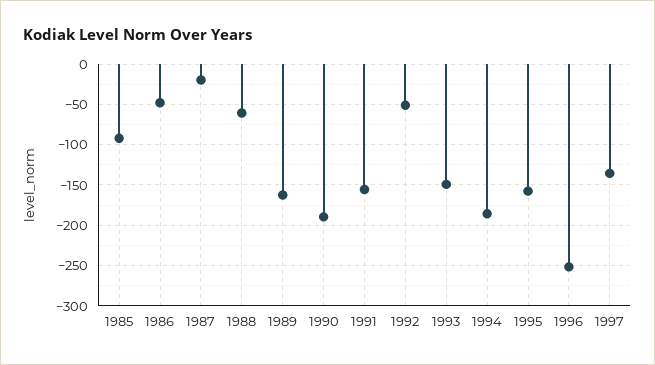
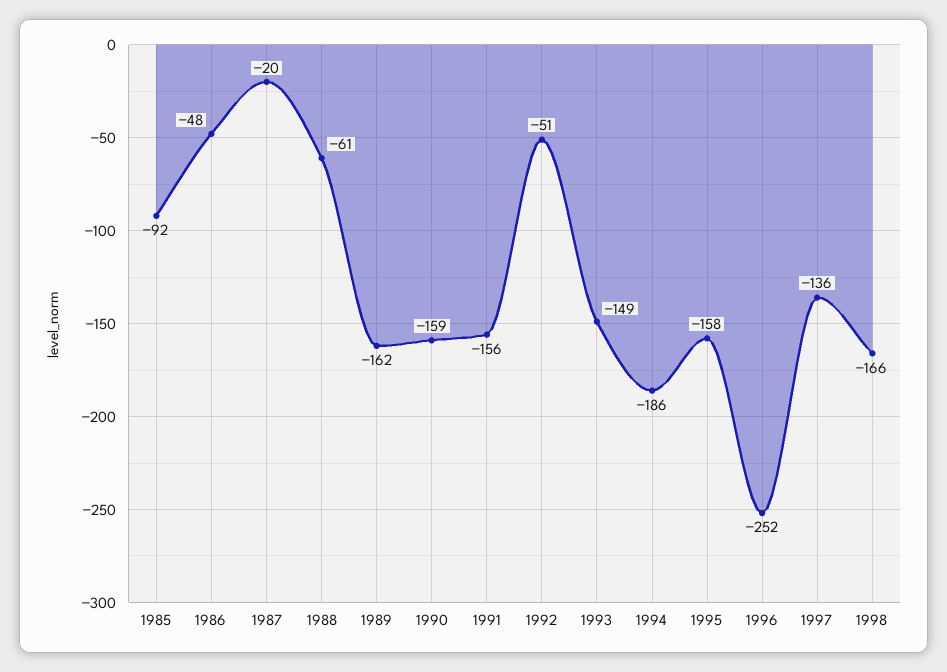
1990: -190 -> -159
1998: none -> -166

